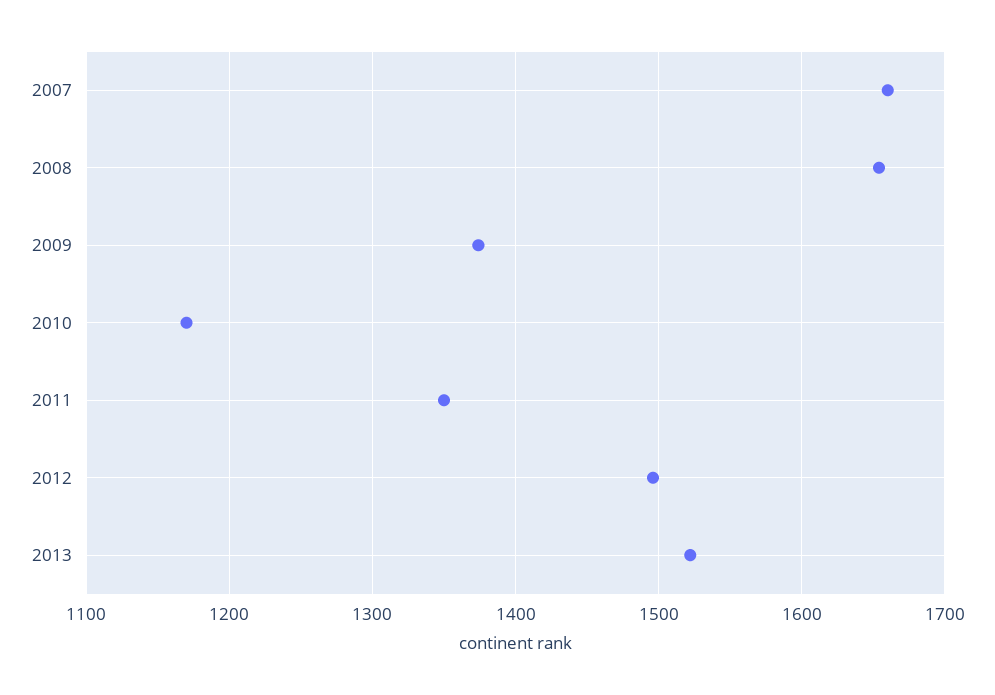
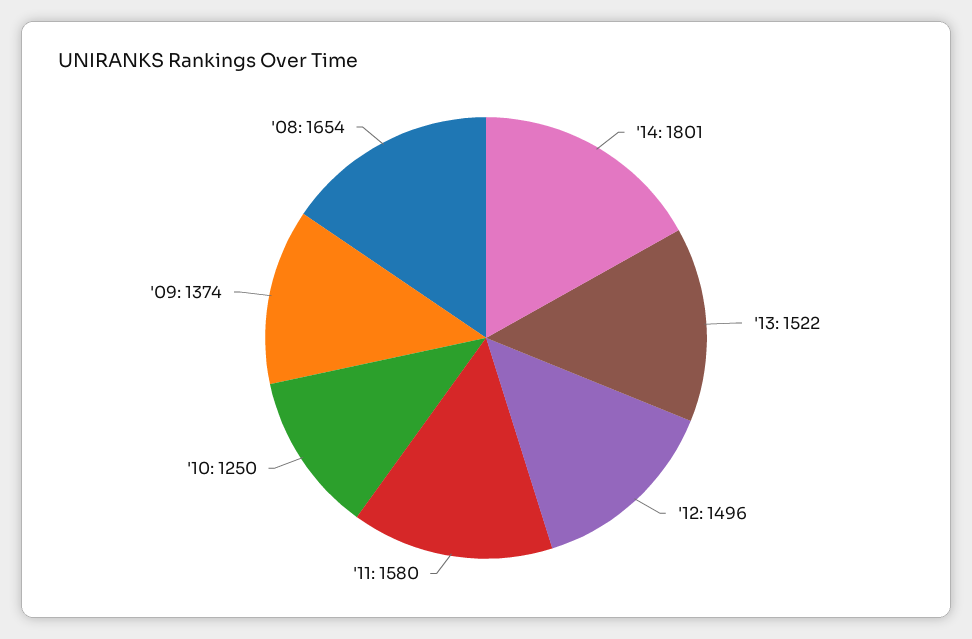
2007: 1660 -> none
2010: 1170 -> 1250
2011: 1350 -> 1580
'14: none -> 1801

